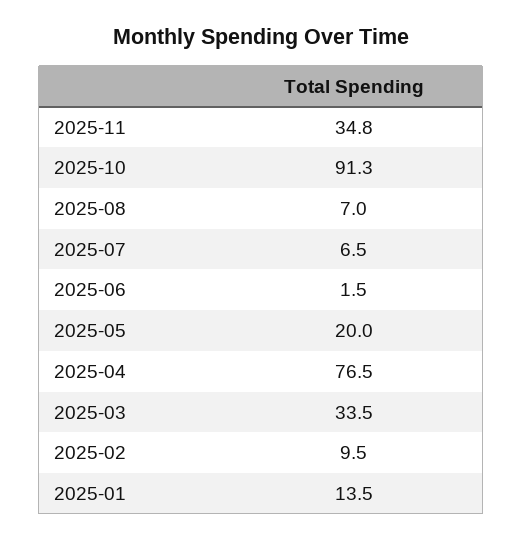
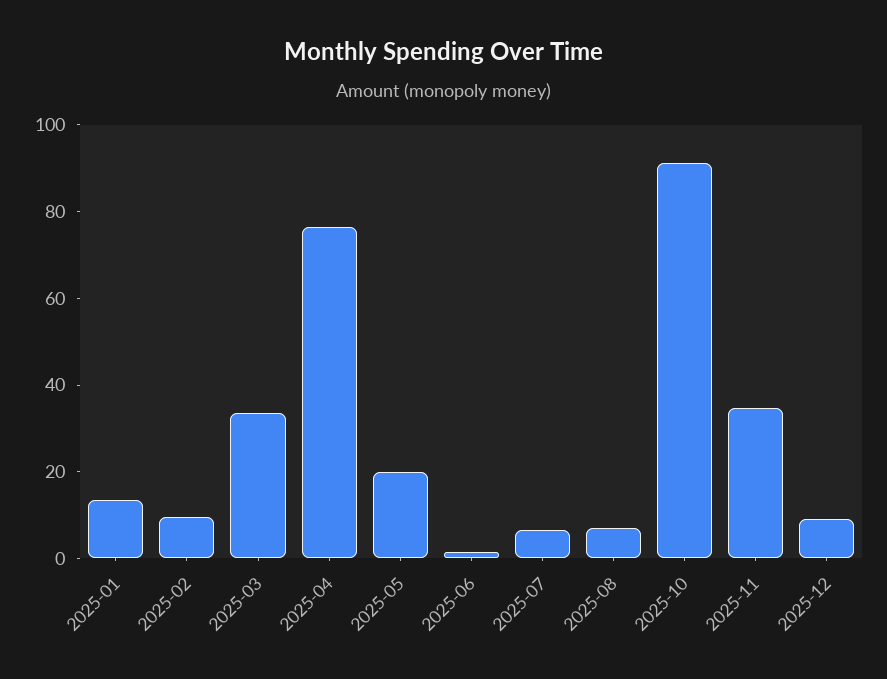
2025-12: none -> 10

